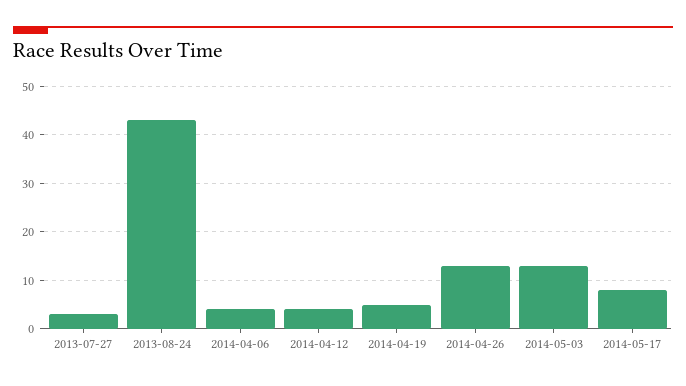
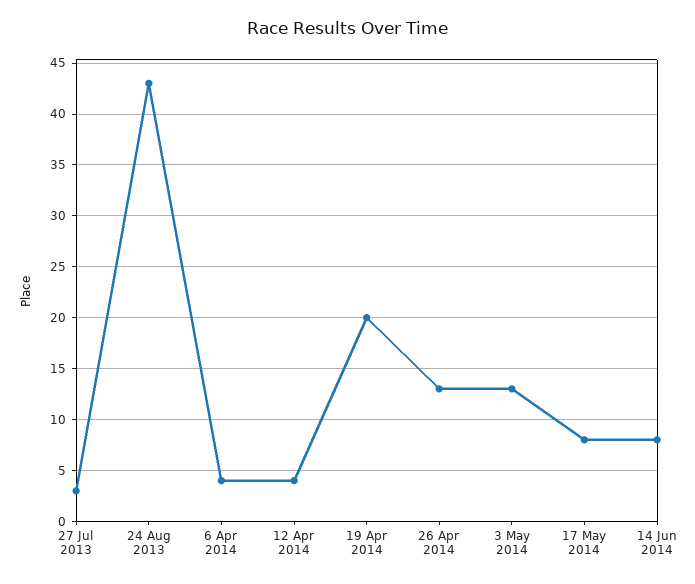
2014-04-19: 5 -> 20
14 Jun 2014: none -> 8

